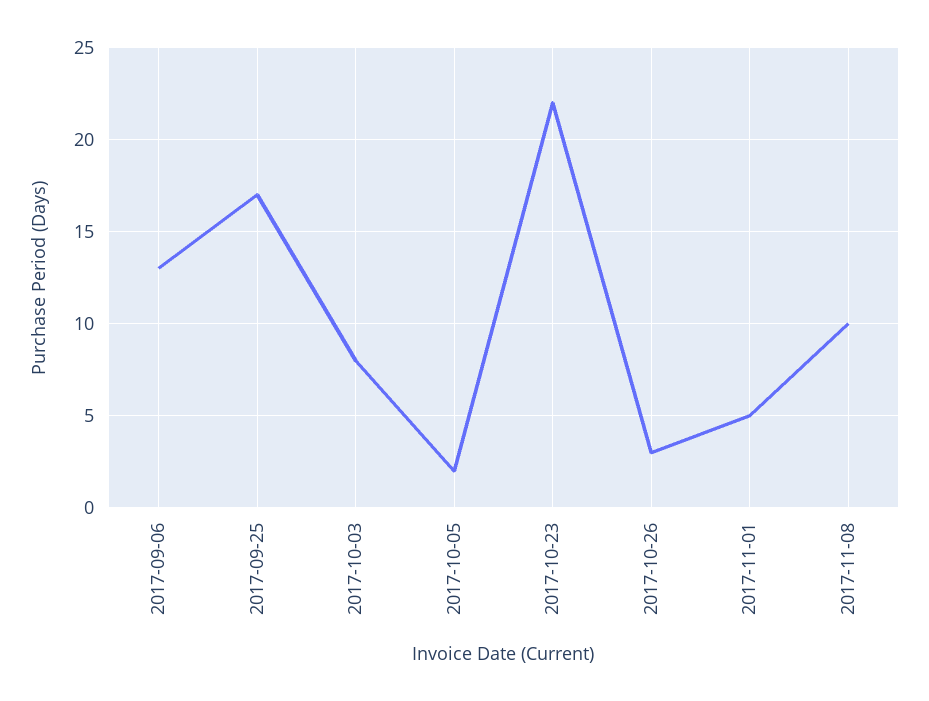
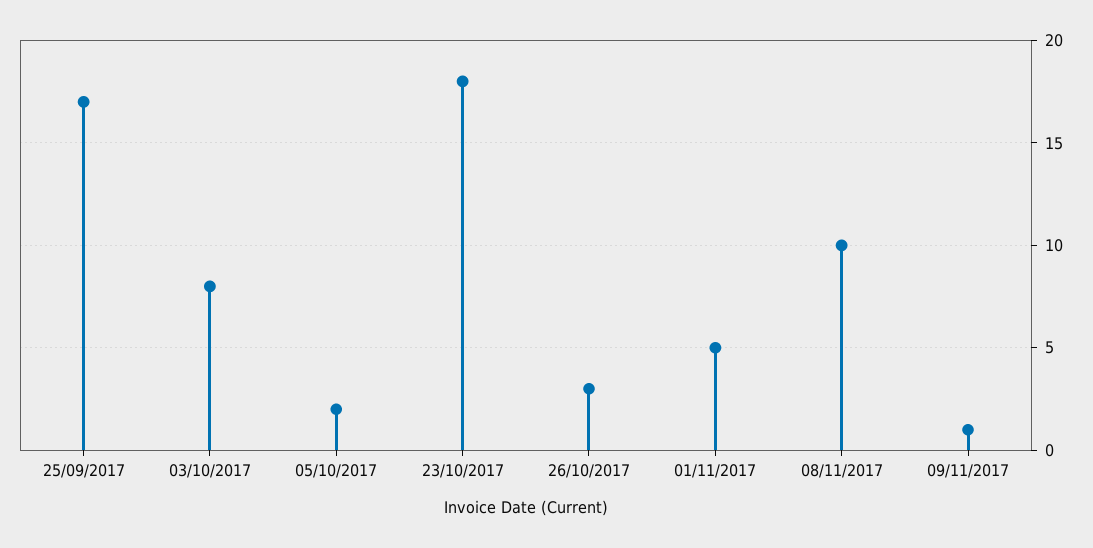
2017-09-06: 13 -> none
2017-10-23: 22 -> 18
09/11/2017: none -> 1

